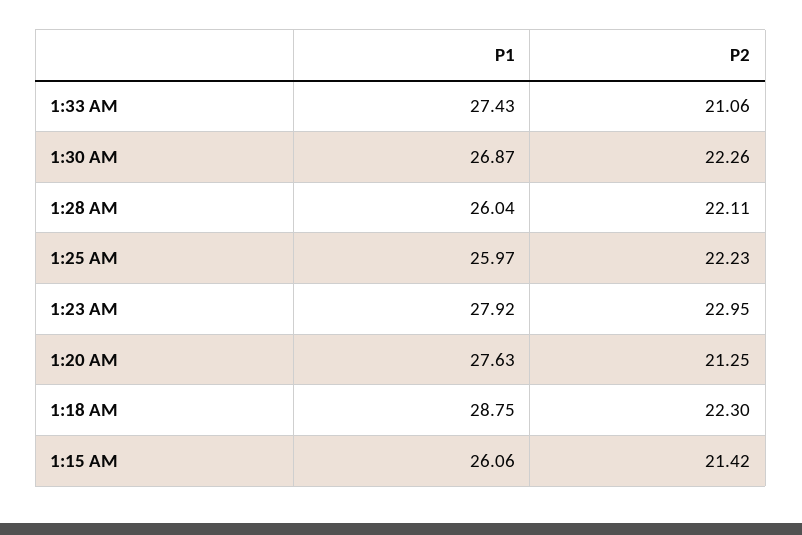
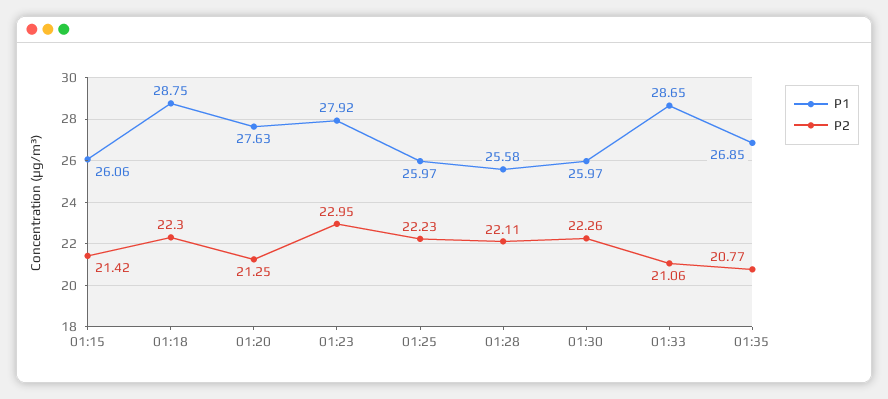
P1, 1:33 AM: 27.43 -> 28.65
P1, 1:30 AM: 26.87 -> 25.97
P1, 1:28 AM: 26.04 -> 25.58
P1, 01:35: none -> 26.85
P2, 01:35: none -> 20.77

